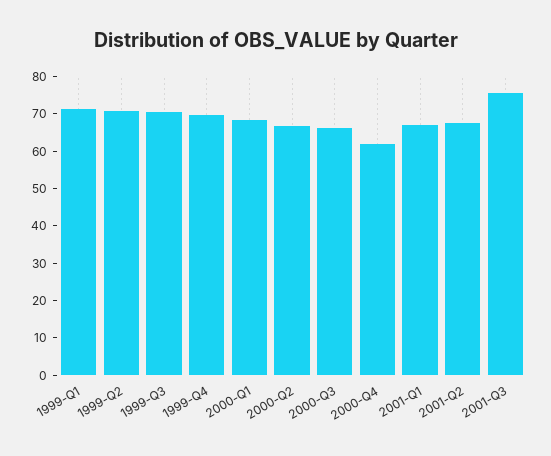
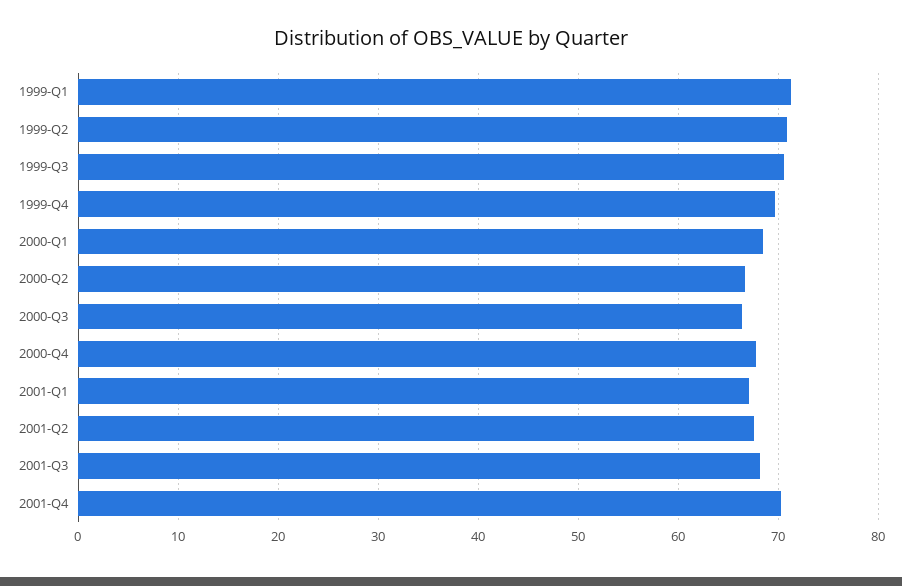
2000-Q4: 62.5 -> 68
2001-Q3: 75 -> 68
2001-Q4: none -> 70

